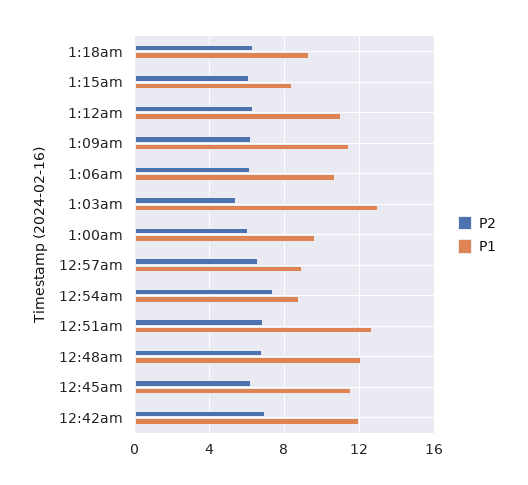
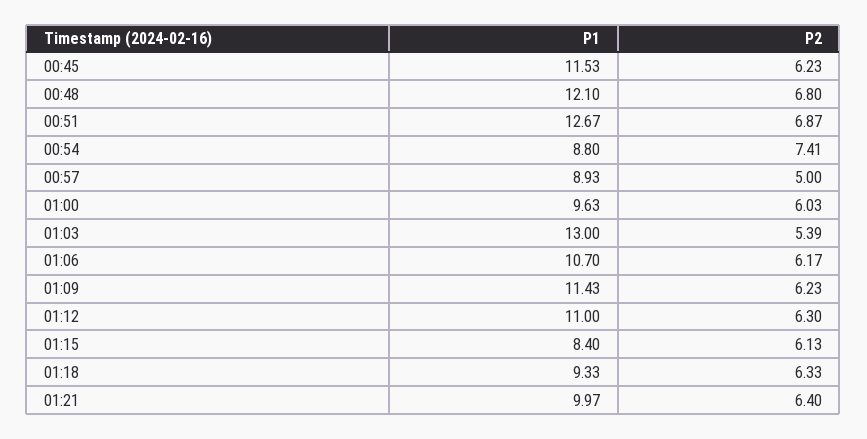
P2, 12:57am: 6.5 -> 5
P2, 12:42am: 7 -> none
P1, 12:42am: 12 -> none
P1, 01:21: none -> 9.97
P2, 01:21: none -> 6.4

